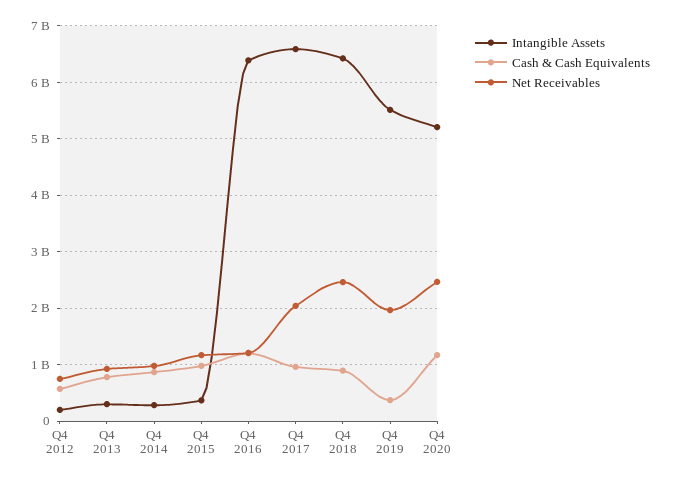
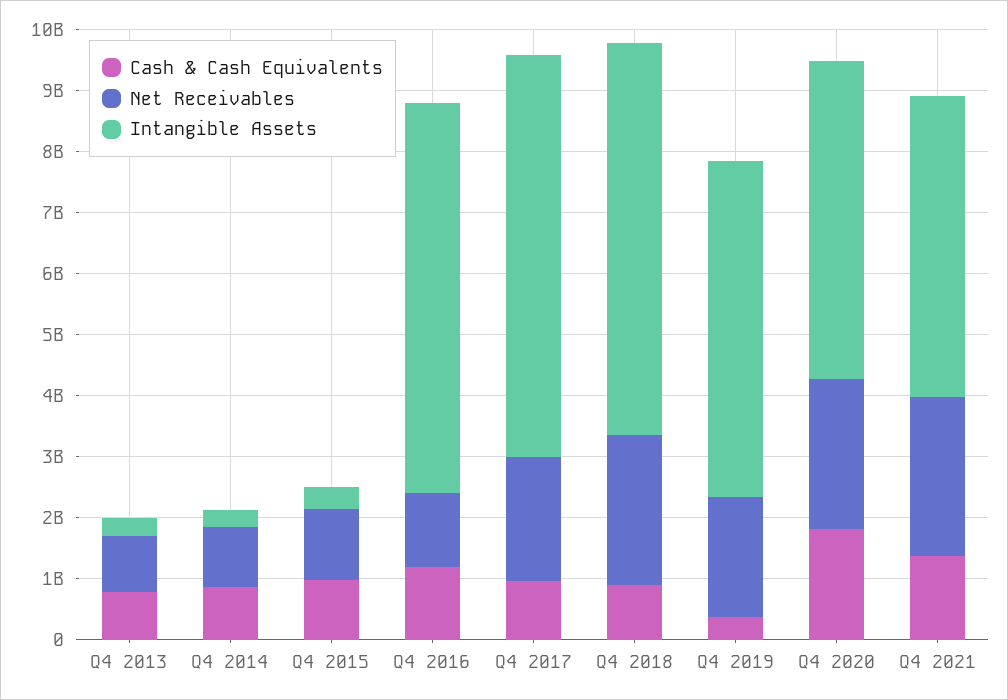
Intangible Assets, Q4 2012: 200000000 -> none
Cash & Cash Equivalents, Q4 2012: 600000000 -> none
Net Receivables, Q4 2012: 800000000 -> none
Cash & Cash Equivalents, Q4 2020: 1200000000 -> 1800000000
Cash & Cash Equivalents, Q4 2021: none -> 1400000000
Net Receivables, Q4 2021: none -> 2600000000
Intangible Assets, Q4 2021: none -> 5000000000

